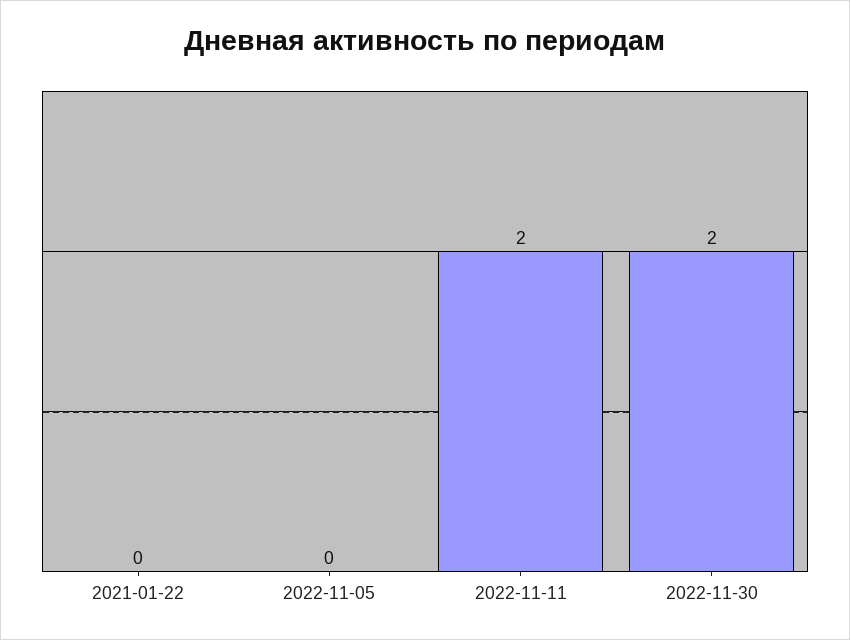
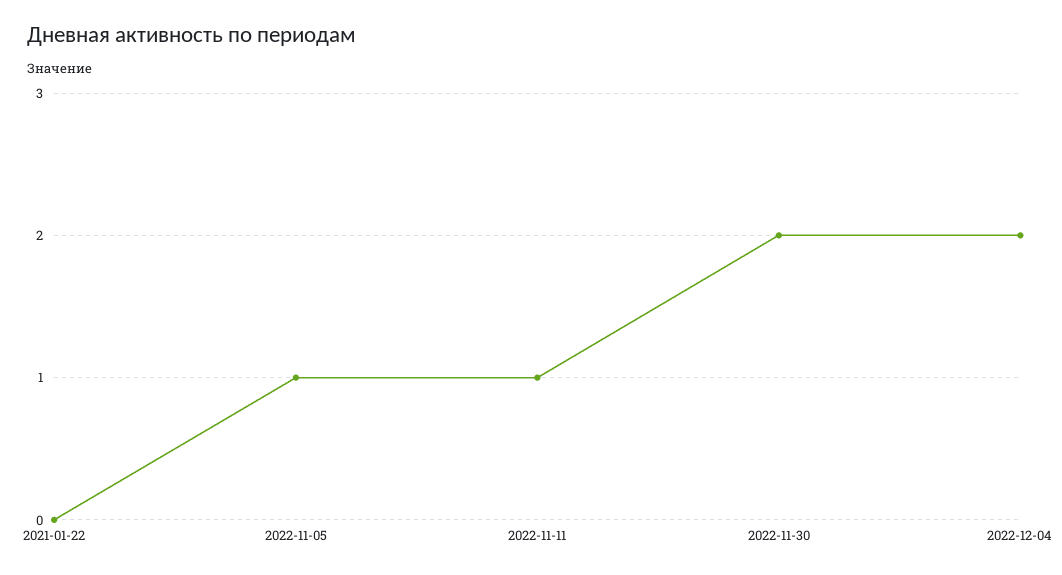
2022-11-05: 0 -> 1
2022-11-11: 2 -> 1
2022-12-04: none -> 2

